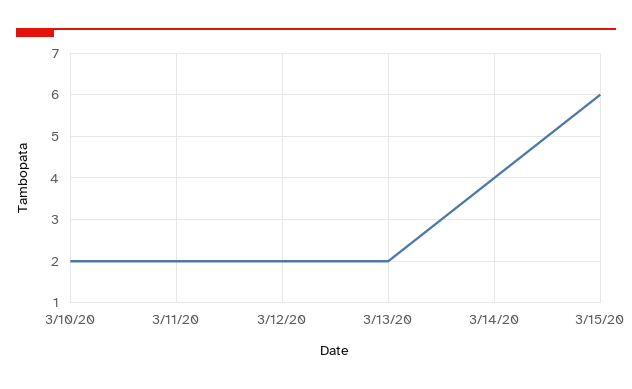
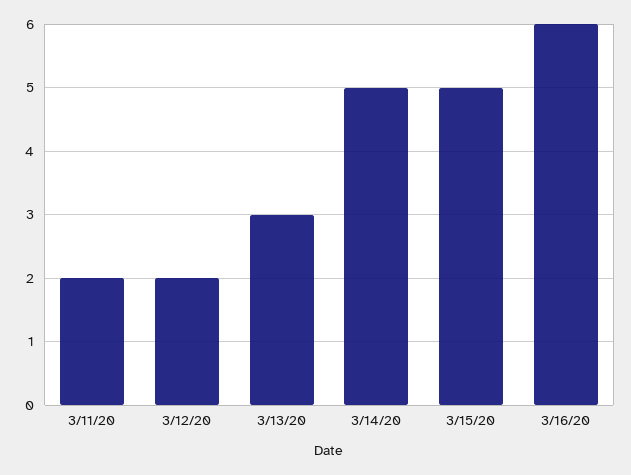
3/10/20: 2 -> none
3/13/20: 2 -> 3
3/14/20: 4 -> 5
3/15/20: 6 -> 5
3/16/20: none -> 6

